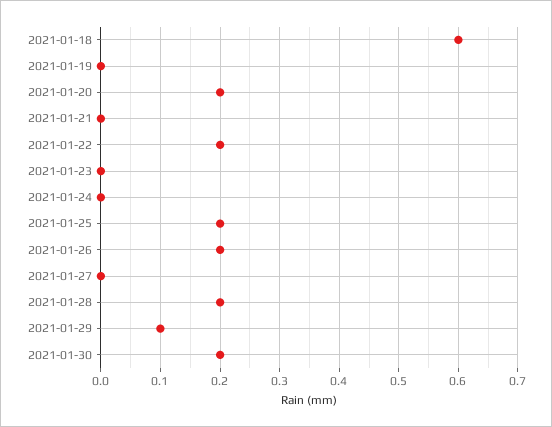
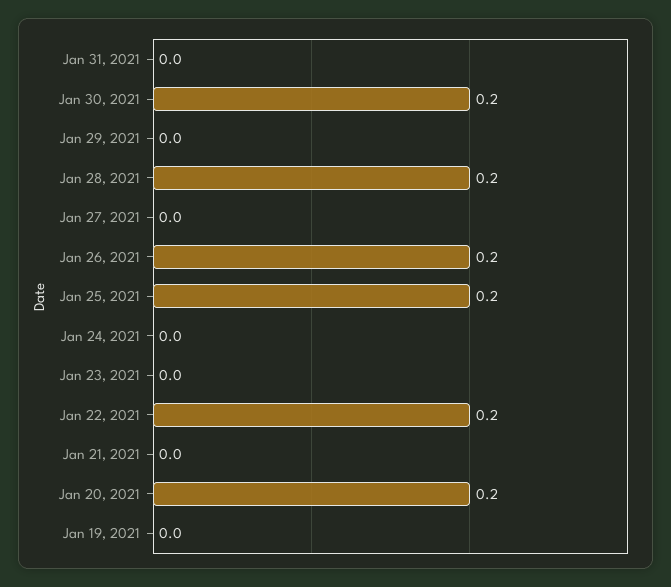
2021-01-18: 0.6 -> none
2021-01-29: 0.1 -> 0
Jan 31, 2021: none -> 0

